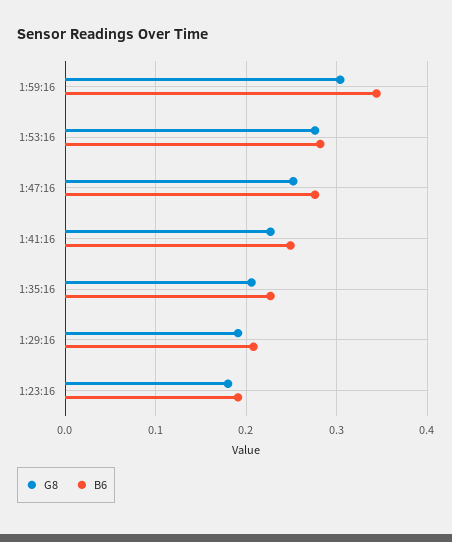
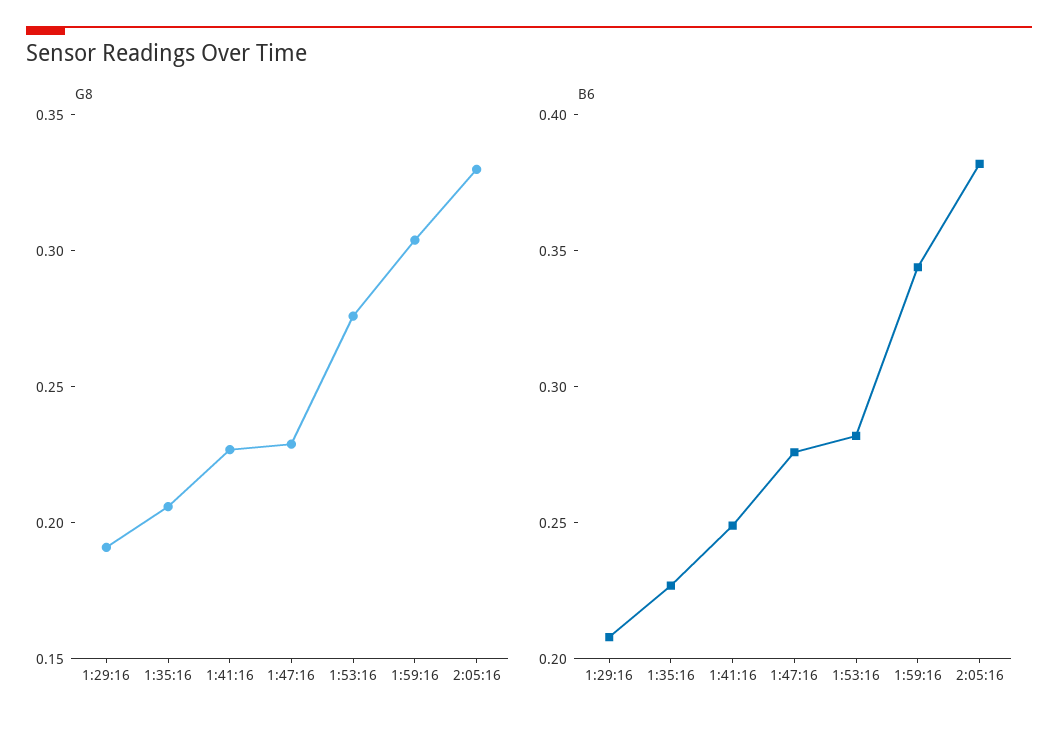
G8, 1:47:16: 0.25 -> 0.23
G8, 1:23:16: 0.18 -> none
B6, 1:23:16: 0.19 -> none
G8, 2:05:16: none -> 0.33
B6, 2:05:16: none -> 0.38

